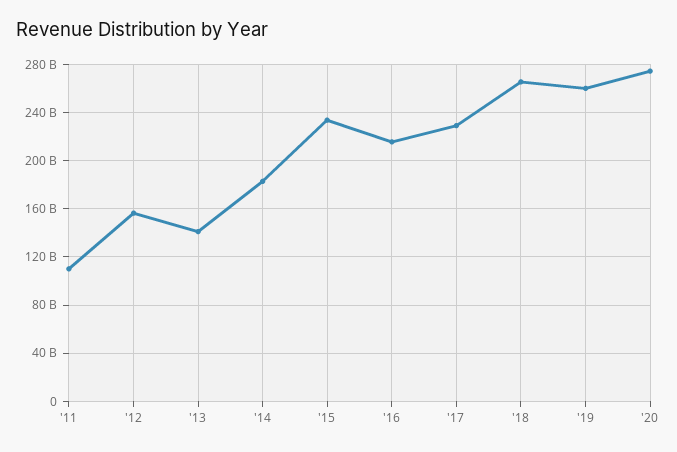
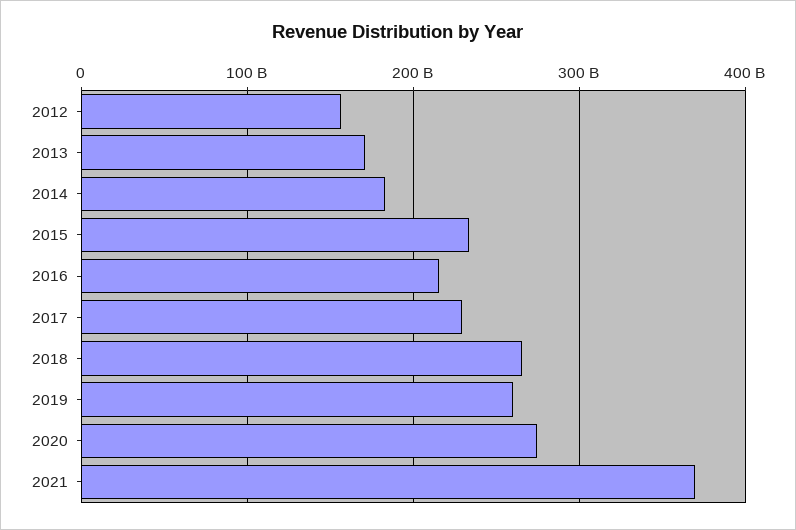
'11: 110000000000 -> none
'13: 140000000000 -> 170000000000
2021: none -> 370000000000

